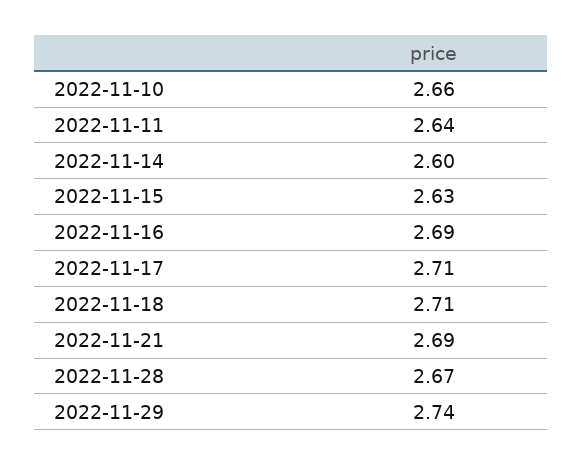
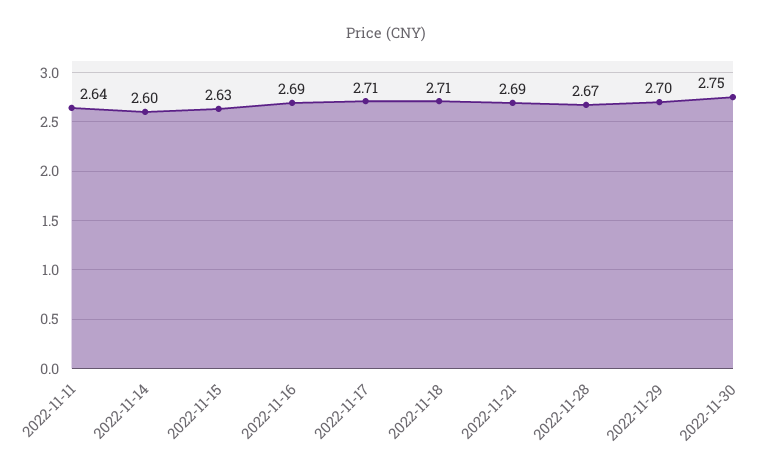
2022-11-10: 2.66 -> none
2022-11-29: 2.74 -> 2.7
2022-11-30: none -> 2.75

